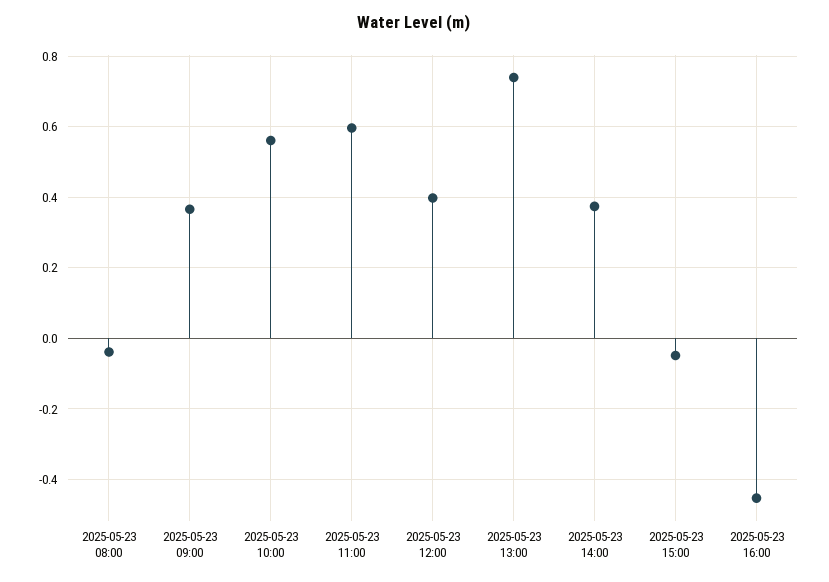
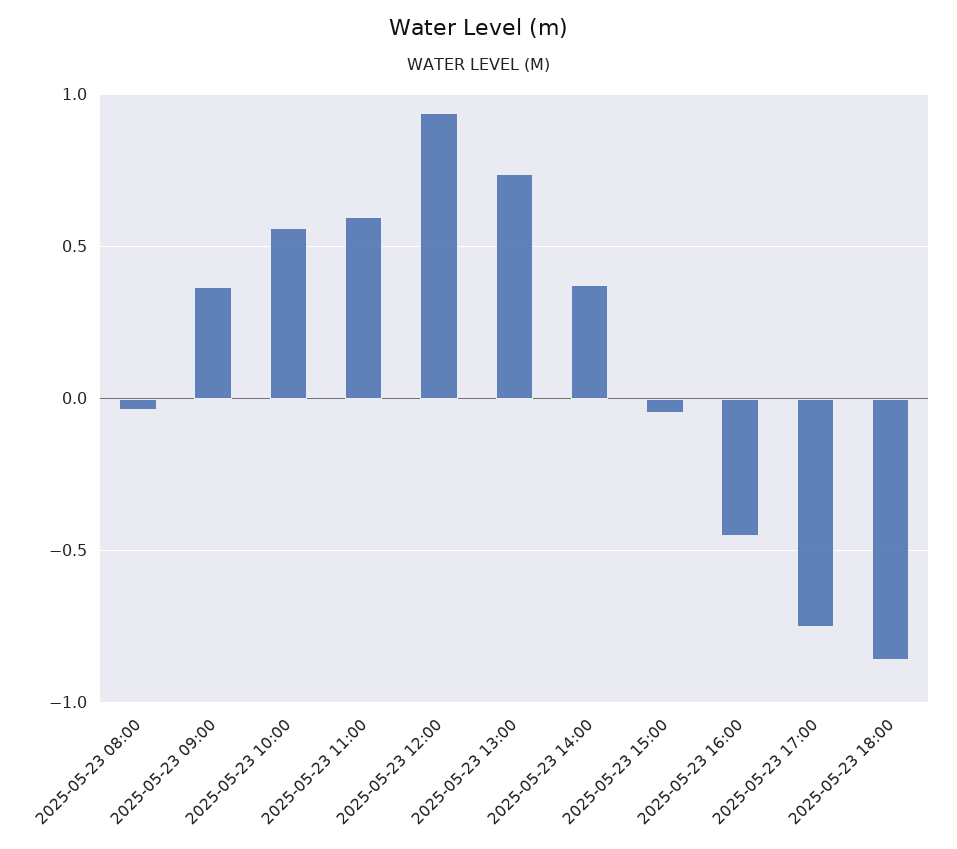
2025-05-23 12:00: 0.4 -> 0.95
2025-05-23 17:00: none -> -0.75
2025-05-23 18:00: none -> -0.85

